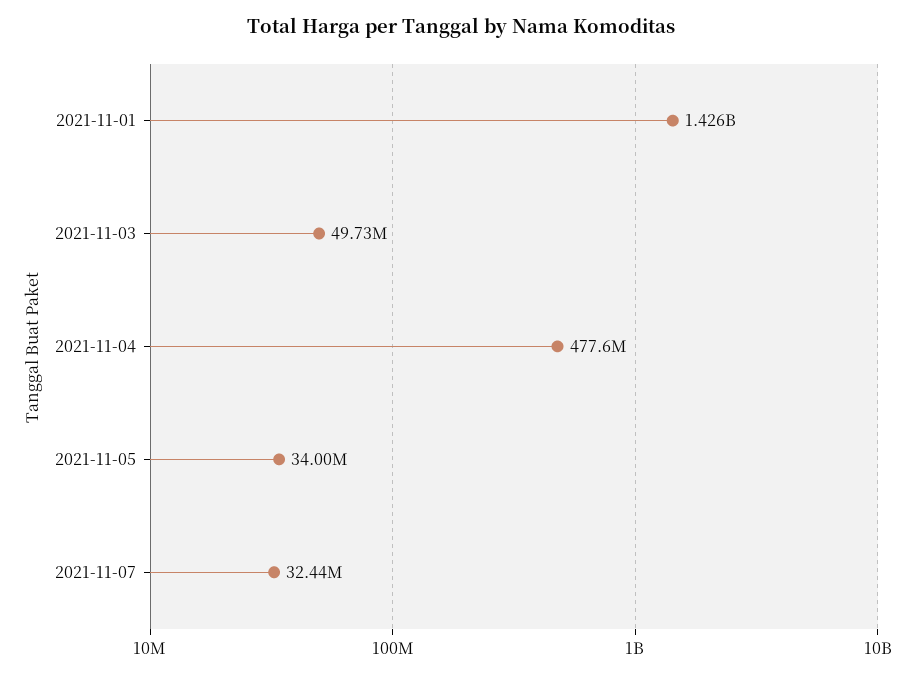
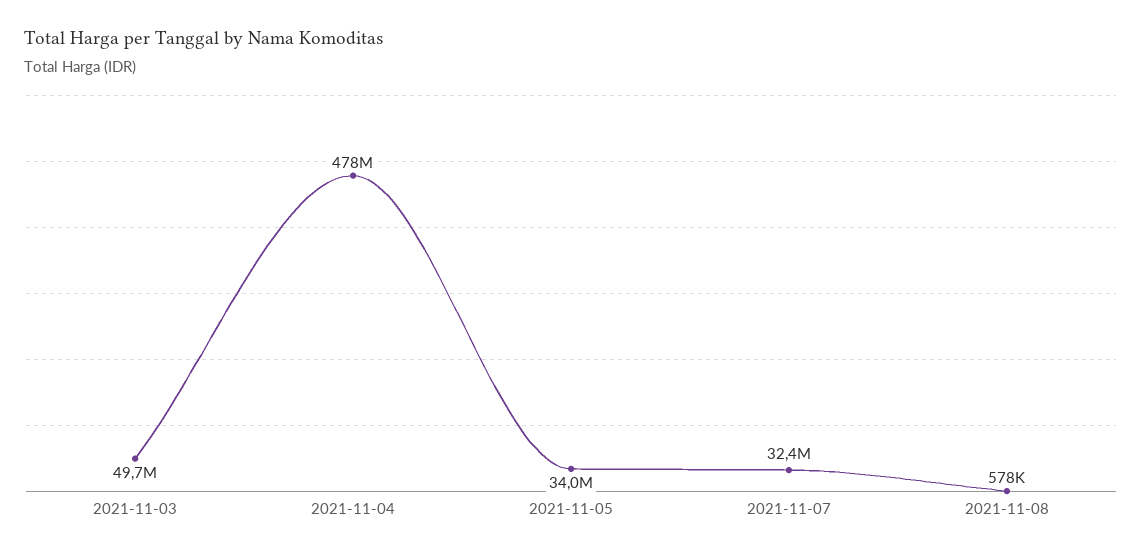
2021-11-01: 1426000000 -> none
2021-11-08: none -> 578000

